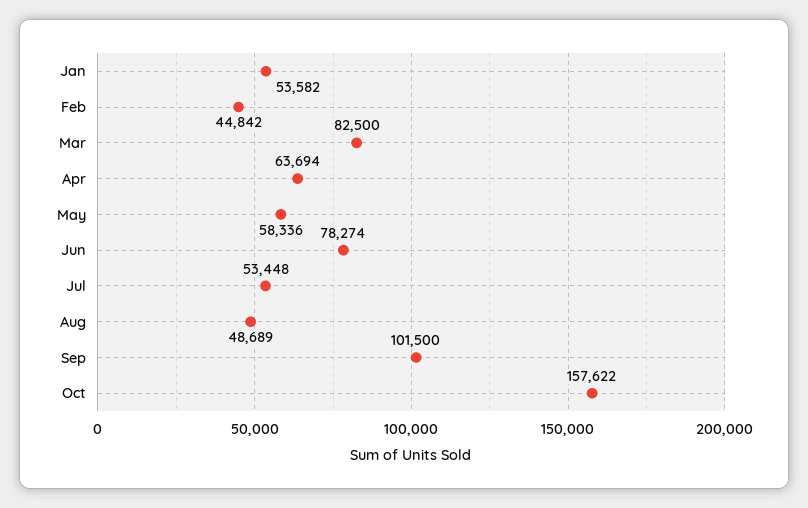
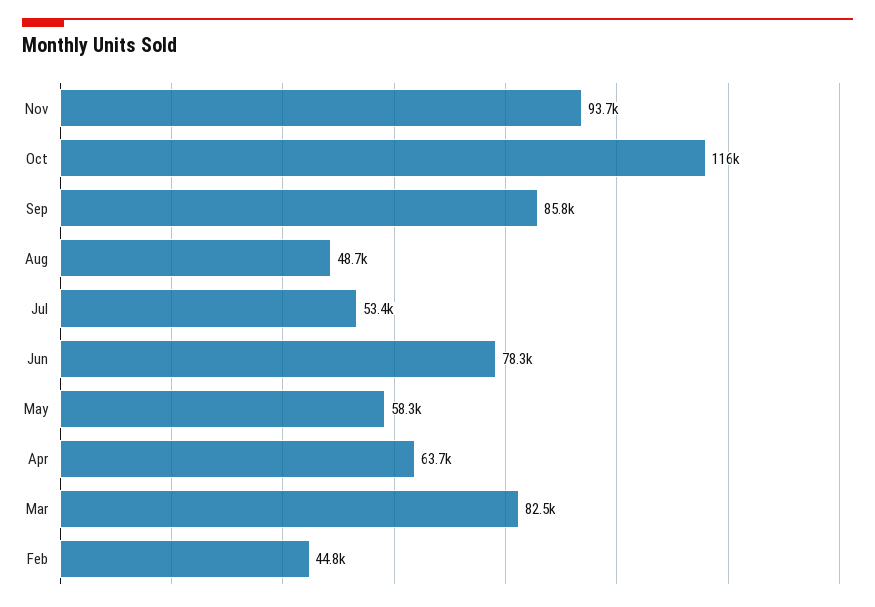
Jan: 53582 -> none
Sep: 101500 -> 85800
Oct: 157622 -> 116000
Nov: none -> 93700

